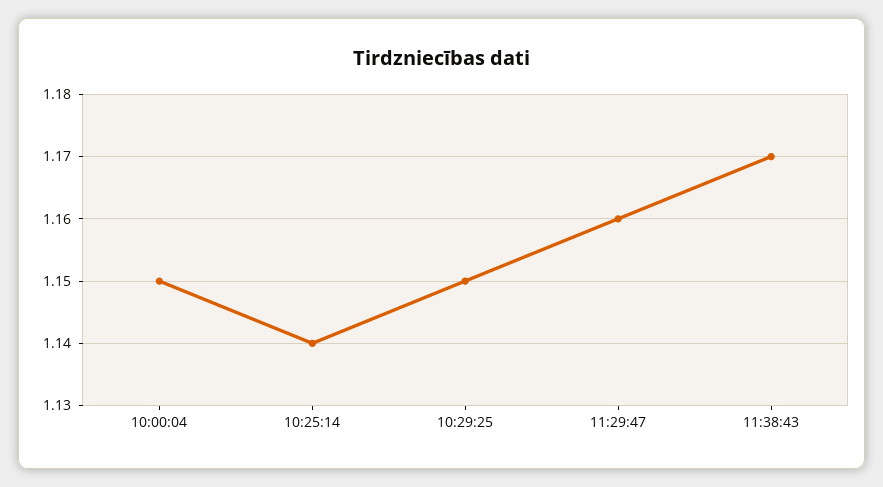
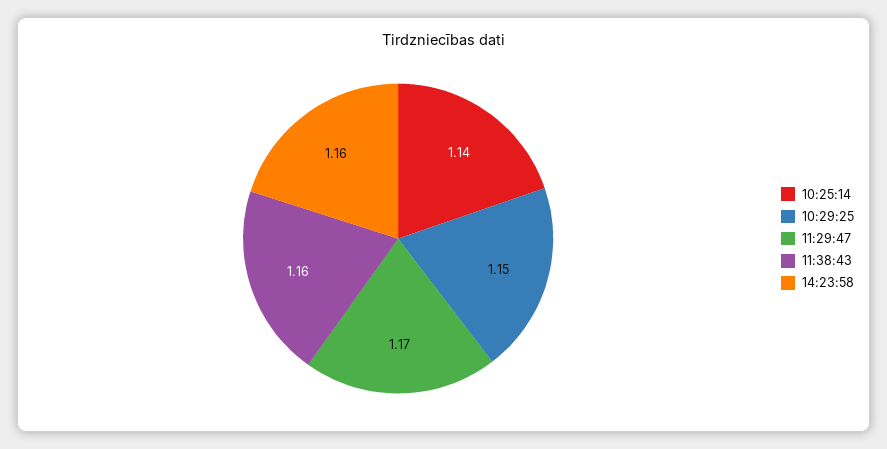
10:00:04: 1.15 -> none
11:29:47: 1.16 -> 1.17
11:38:43: 1.17 -> 1.16
14:23:58: none -> 1.16

